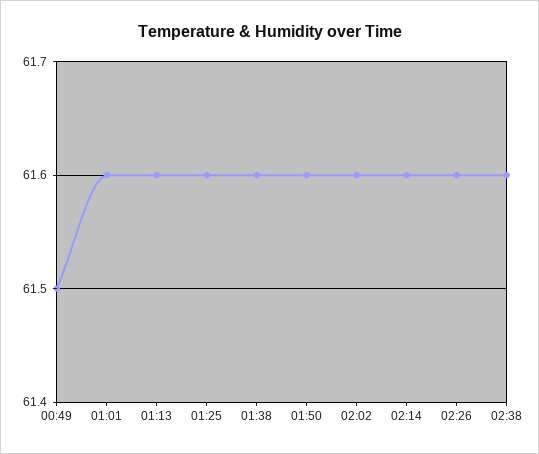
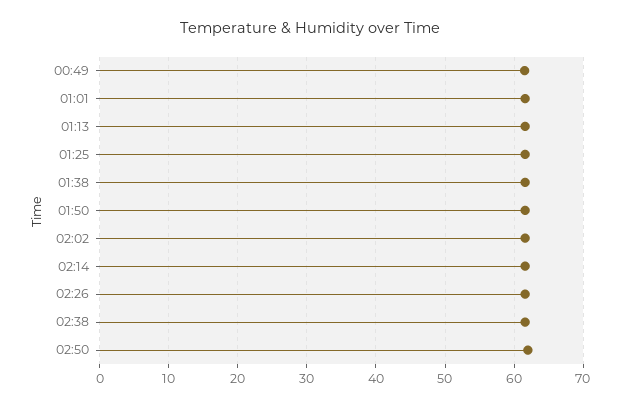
02:50: none -> 62

